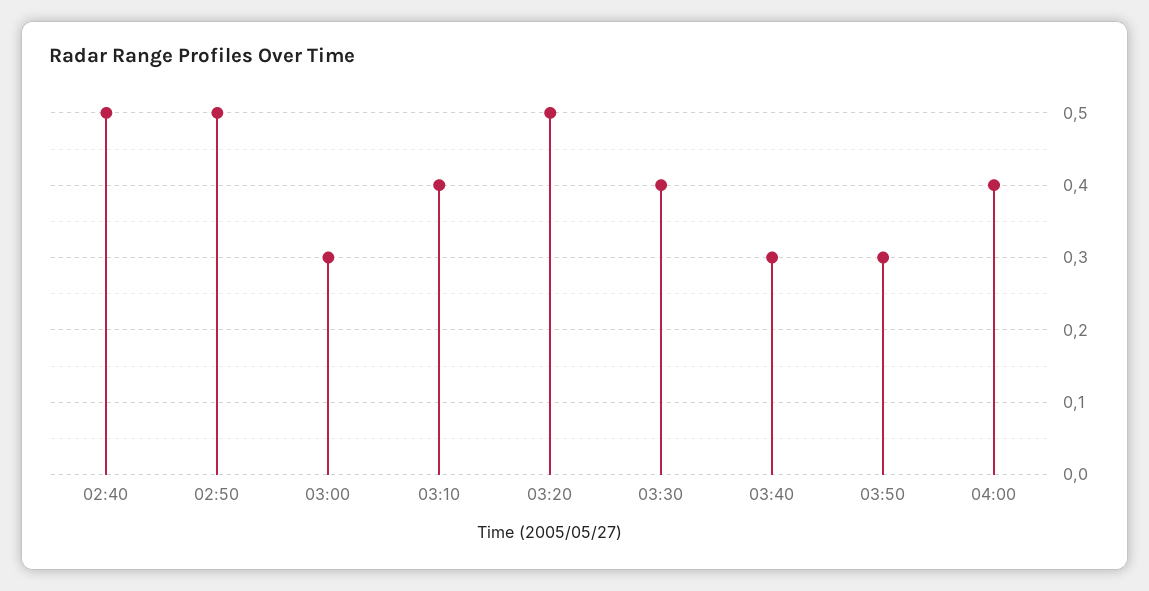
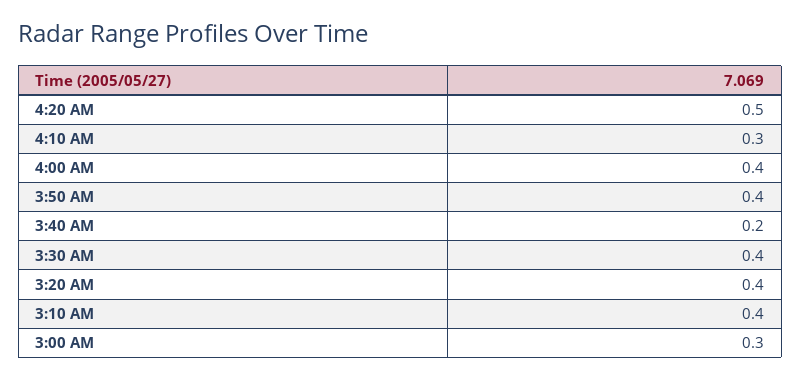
02:40: 0.5 -> none
02:50: 0.5 -> none
03:20: 0.5 -> 0.4
03:40: 0.3 -> 0.2
03:50: 0.3 -> 0.4
4:20 AM: none -> 0.5
4:10 AM: none -> 0.3

